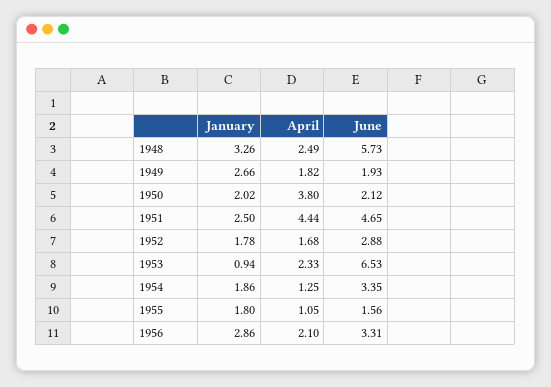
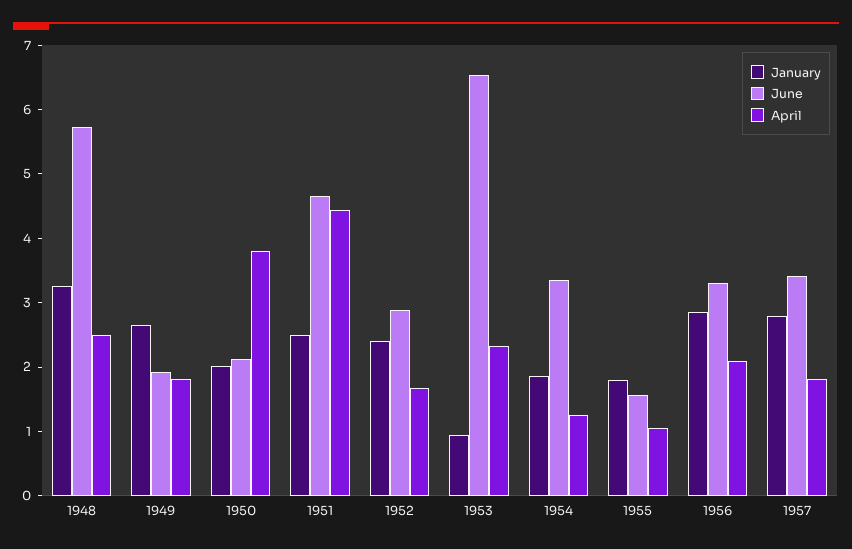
January, 1952: 1.78 -> 2.4
January, 1957: none -> 2.8
June, 1957: none -> 3.4
April, 1957: none -> 1.8

